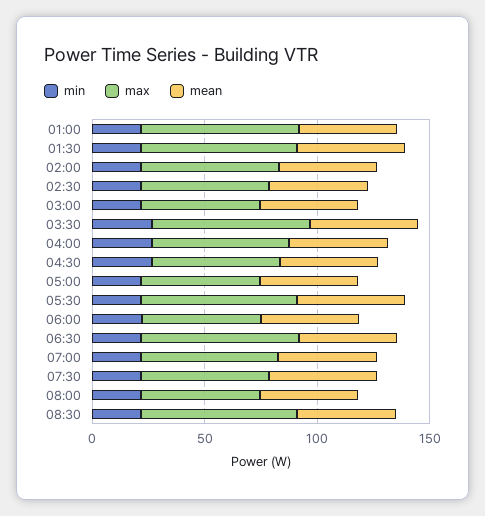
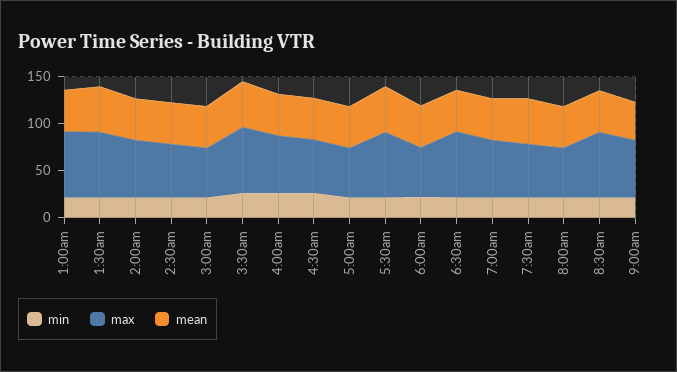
min, 9:00am: none -> 20
max, 9:00am: none -> 60
mean, 9:00am: none -> 40

